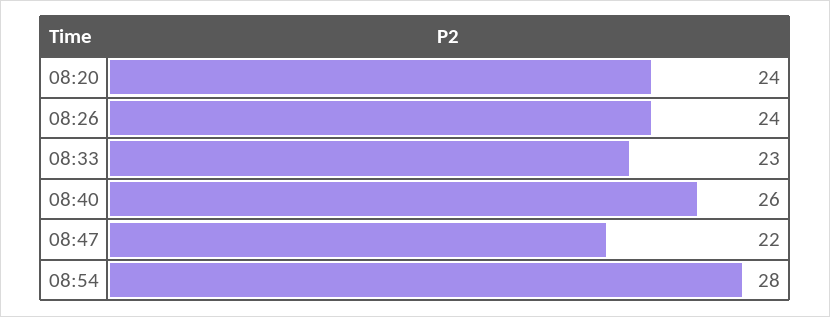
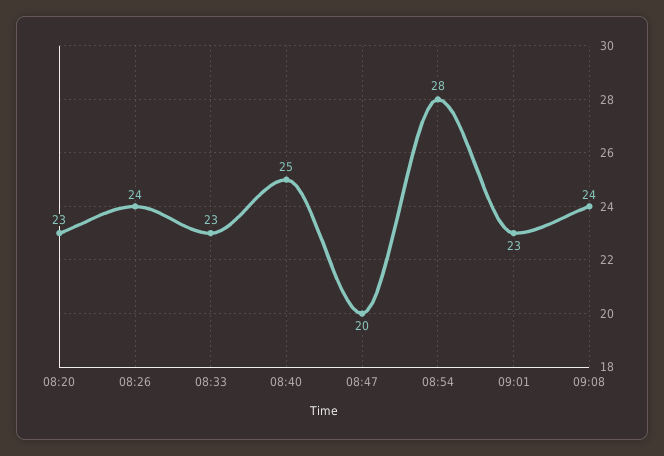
08:20: 24 -> 23
08:40: 26 -> 25
08:47: 22 -> 20
09:01: none -> 23
09:08: none -> 24

